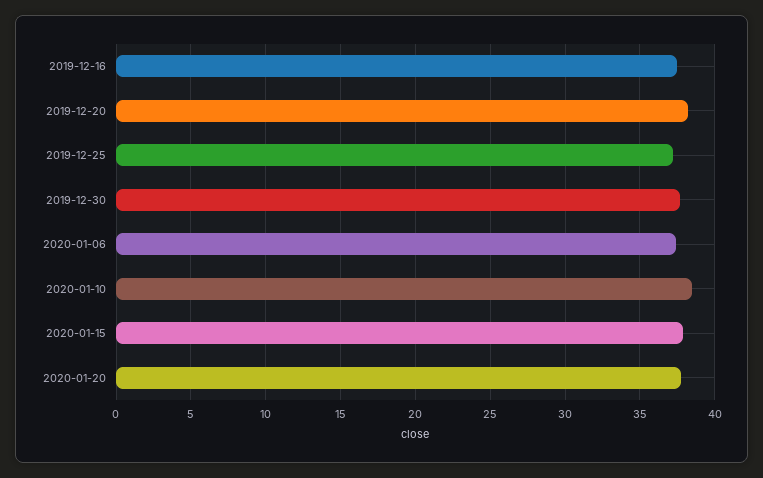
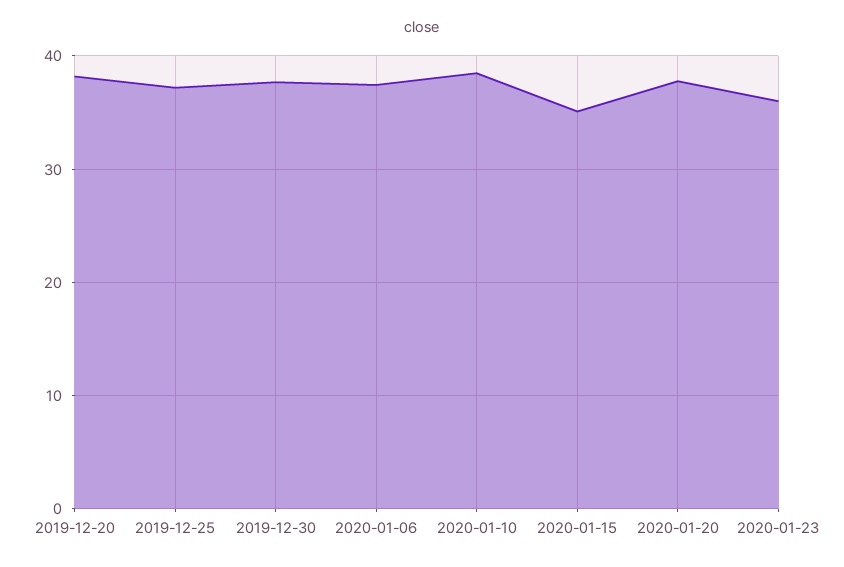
2019-12-16: 37.5 -> none
2020-01-15: 38 -> 35
2020-01-23: none -> 36

